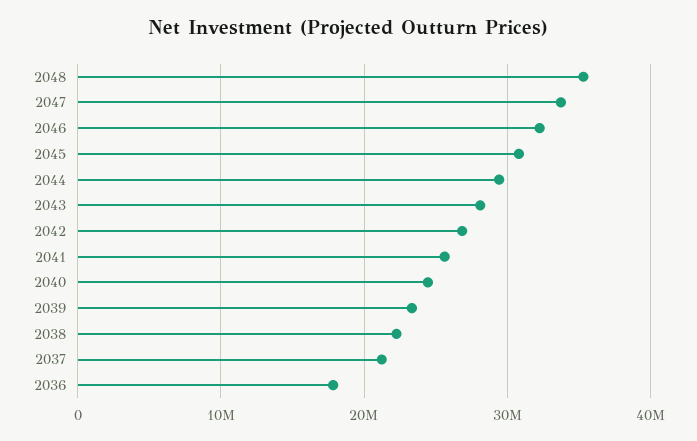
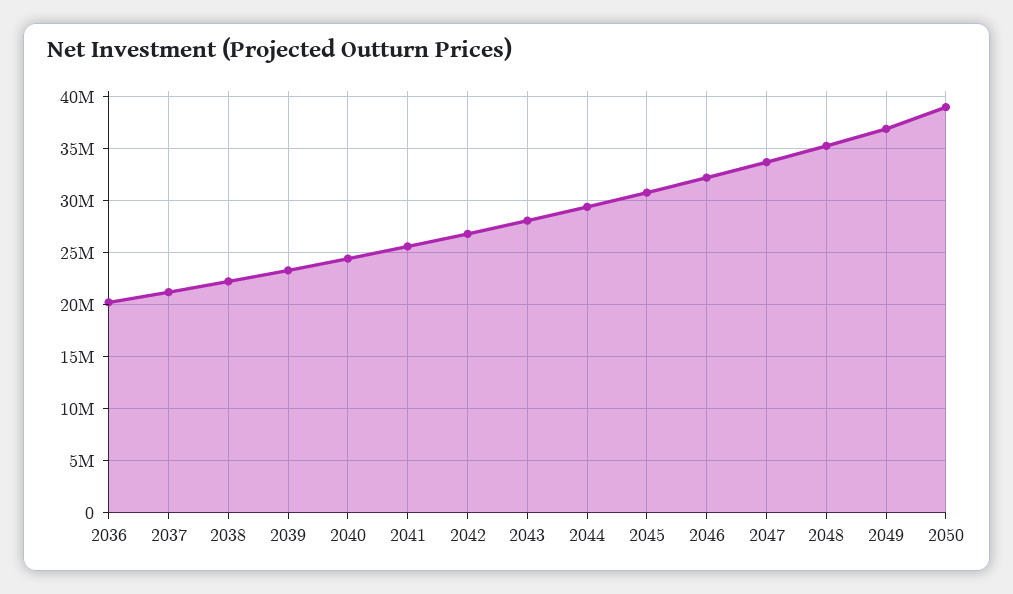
2036: 18000000 -> 20000000
2049: none -> 37000000
2050: none -> 39000000

